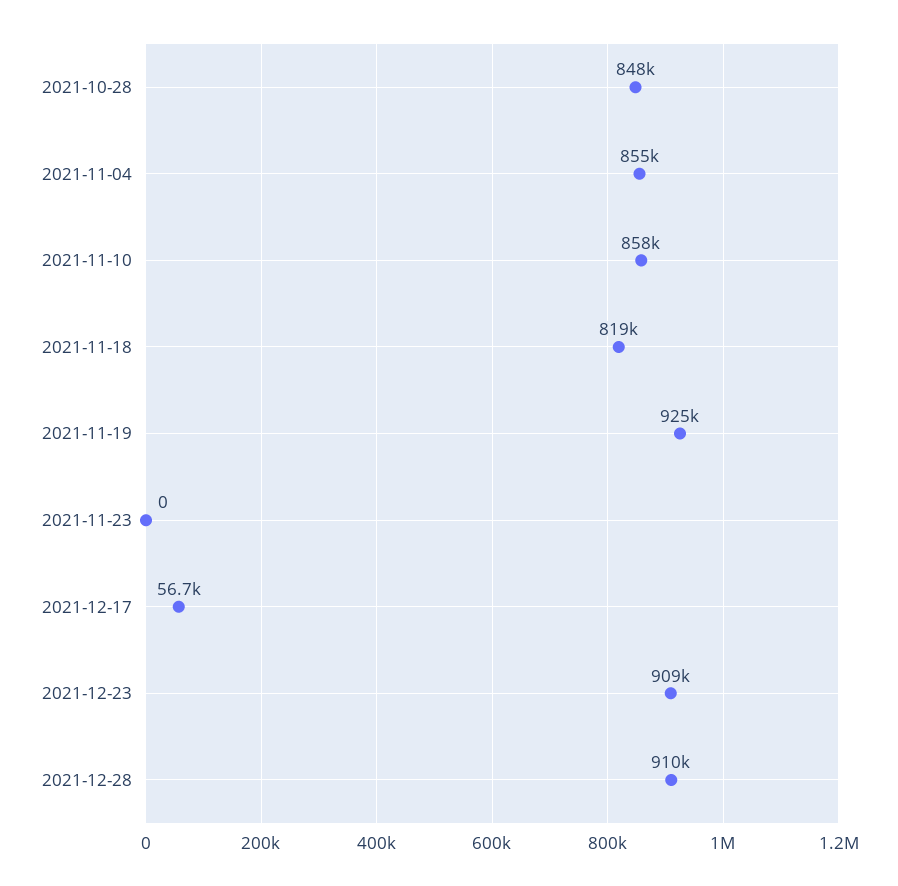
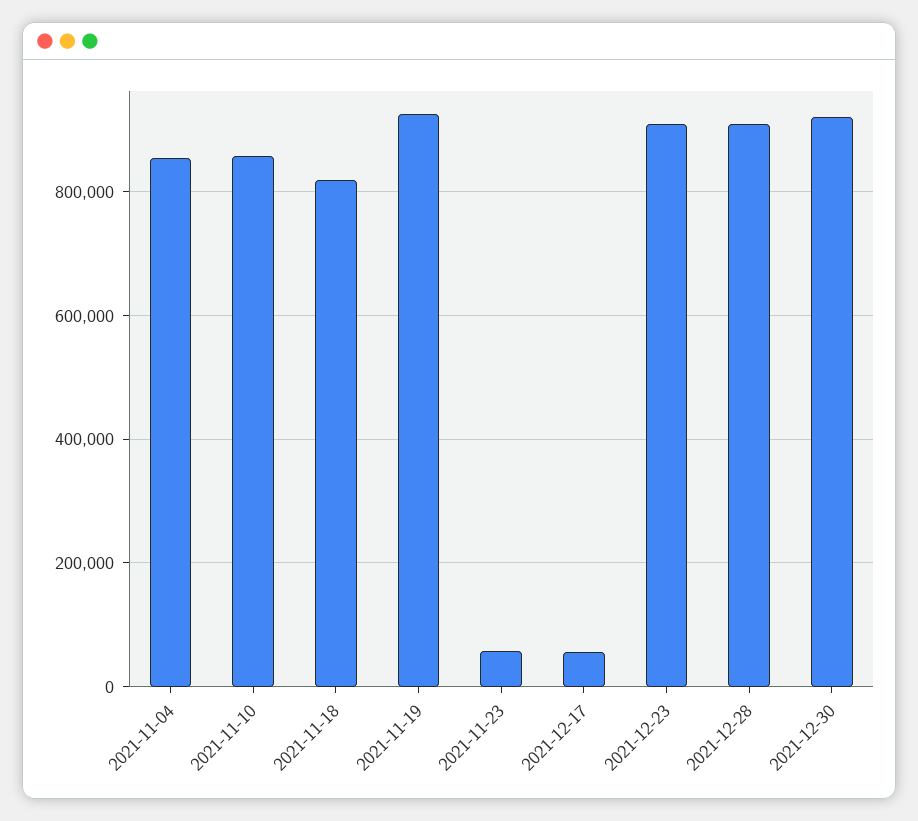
2021-10-28: 848000 -> none
2021-11-23: 0 -> 60000
2021-12-30: none -> 920000

